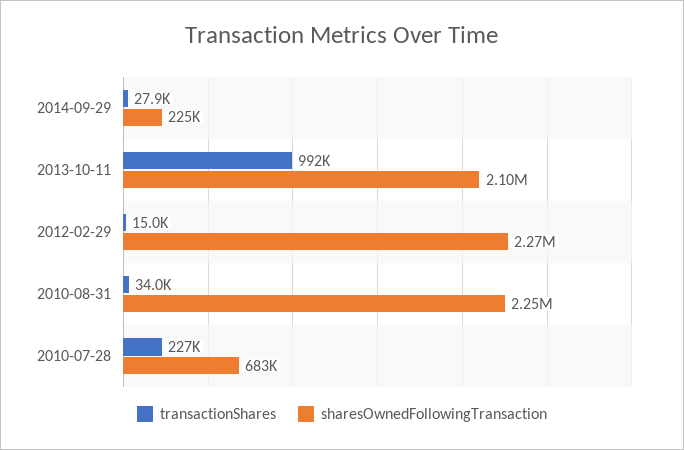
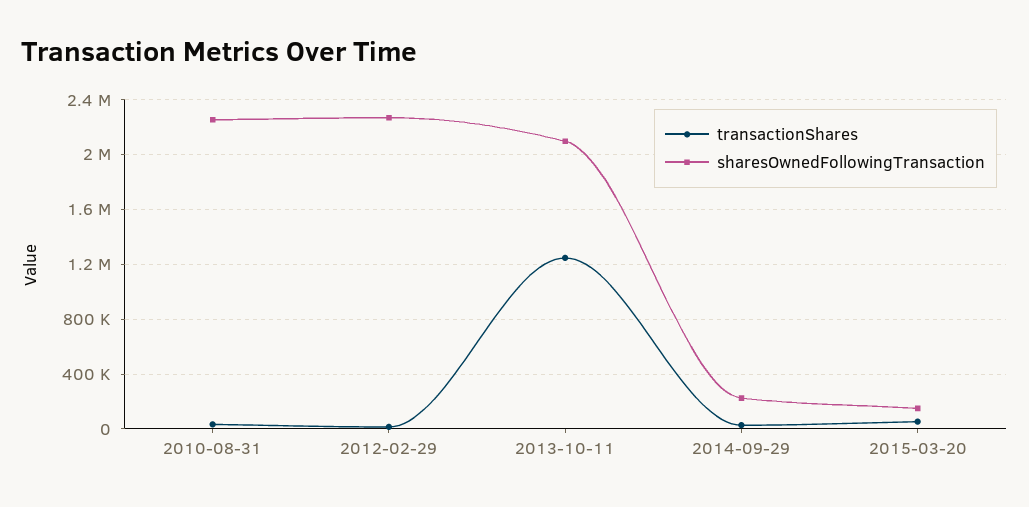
transactionShares, 2013-10-11: 992000 -> 1250000
transactionShares, 2010-07-28: 227000 -> none
sharesOwnedFollowingTransaction, 2010-07-28: 683000 -> none
transactionShares, 2015-03-20: none -> 50000
sharesOwnedFollowingTransaction, 2015-03-20: none -> 150000

